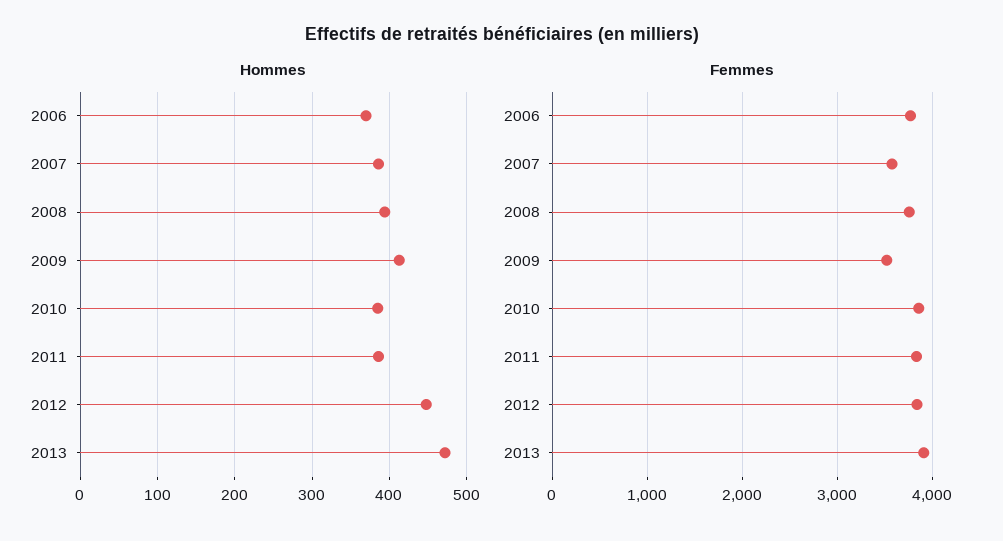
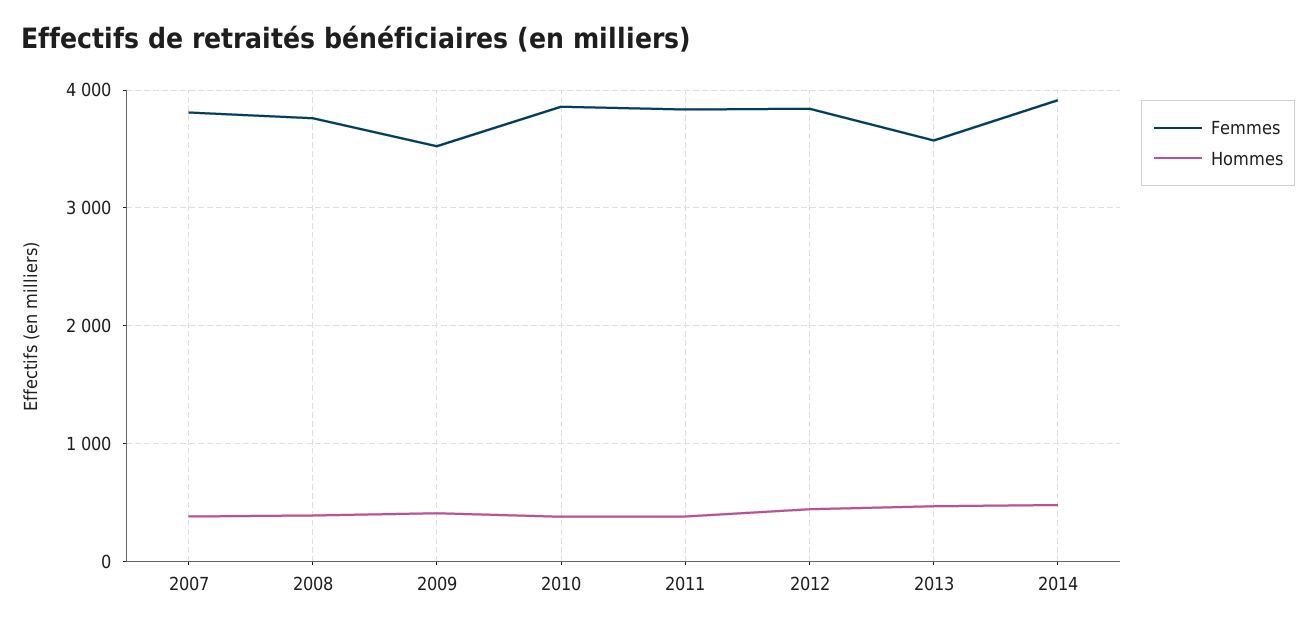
Hommes, 2006: 370 -> none
Femmes, 2006: 3800 -> none
Femmes, 2007: 3600 -> 3800
Femmes, 2013: 3900 -> 3600
Femmes, 2014: none -> 3900
Hommes, 2014: none -> 500

